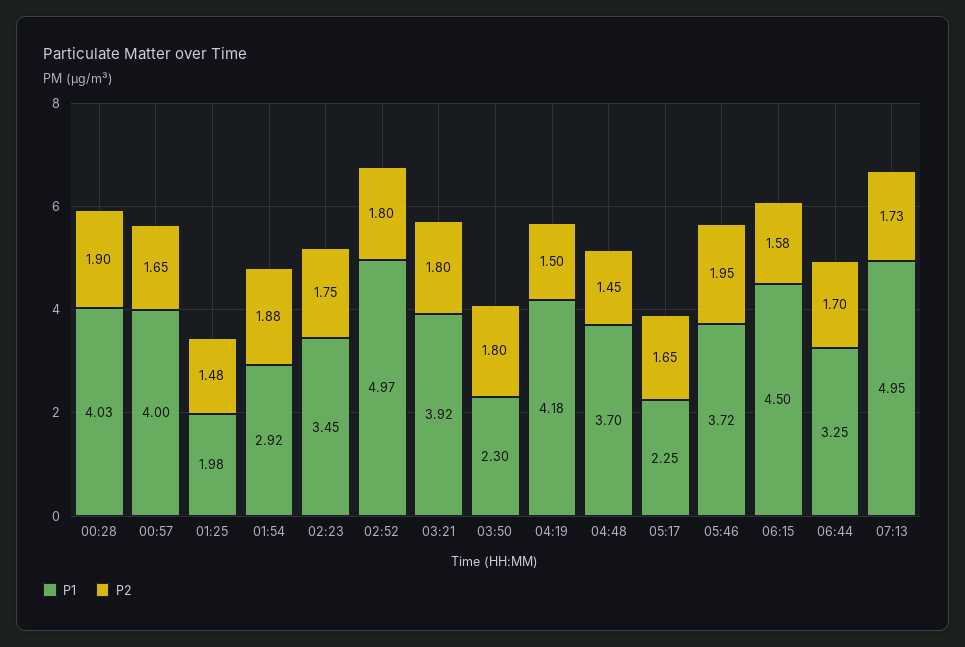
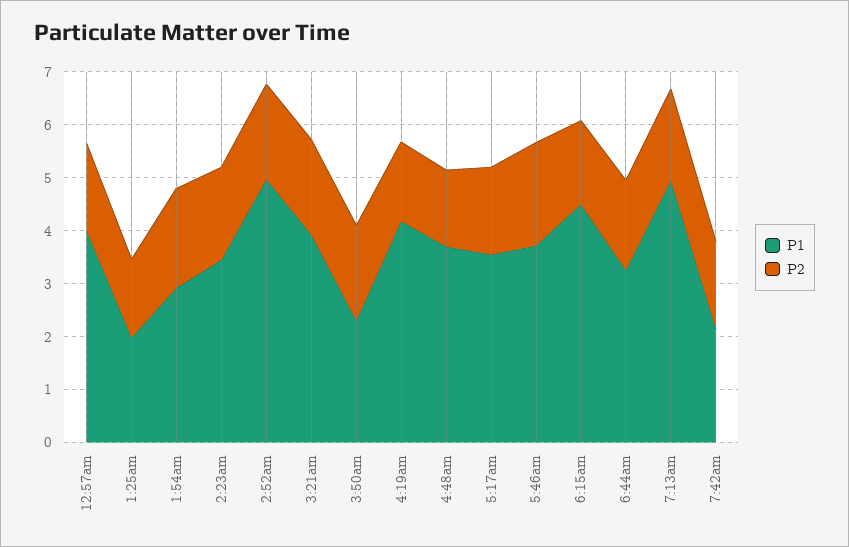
P1, 00:28: 4.03 -> none
P2, 00:28: 1.9 -> none
P1, 05:17: 2.25 -> 3.6
P1, 7:42am: none -> 2.2
P2, 7:42am: none -> 1.6

